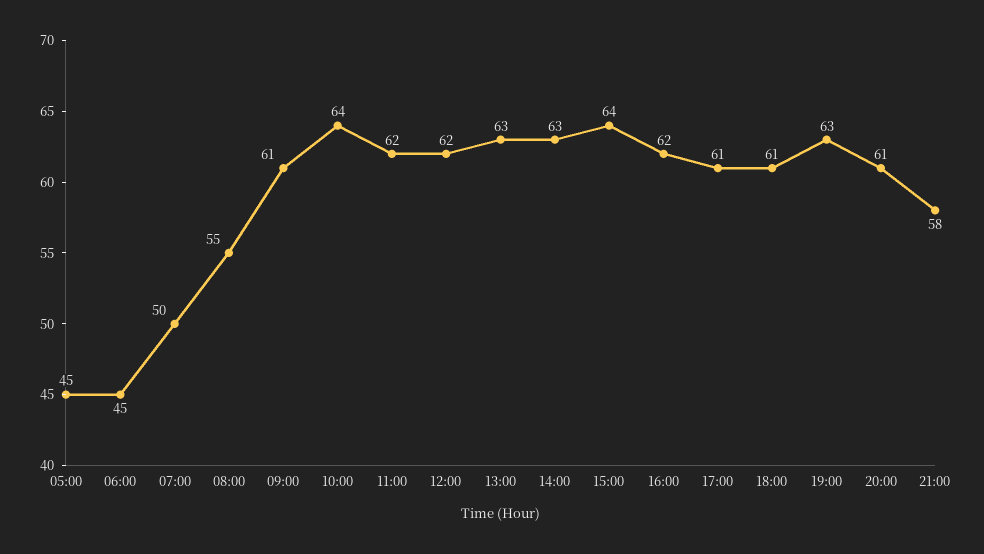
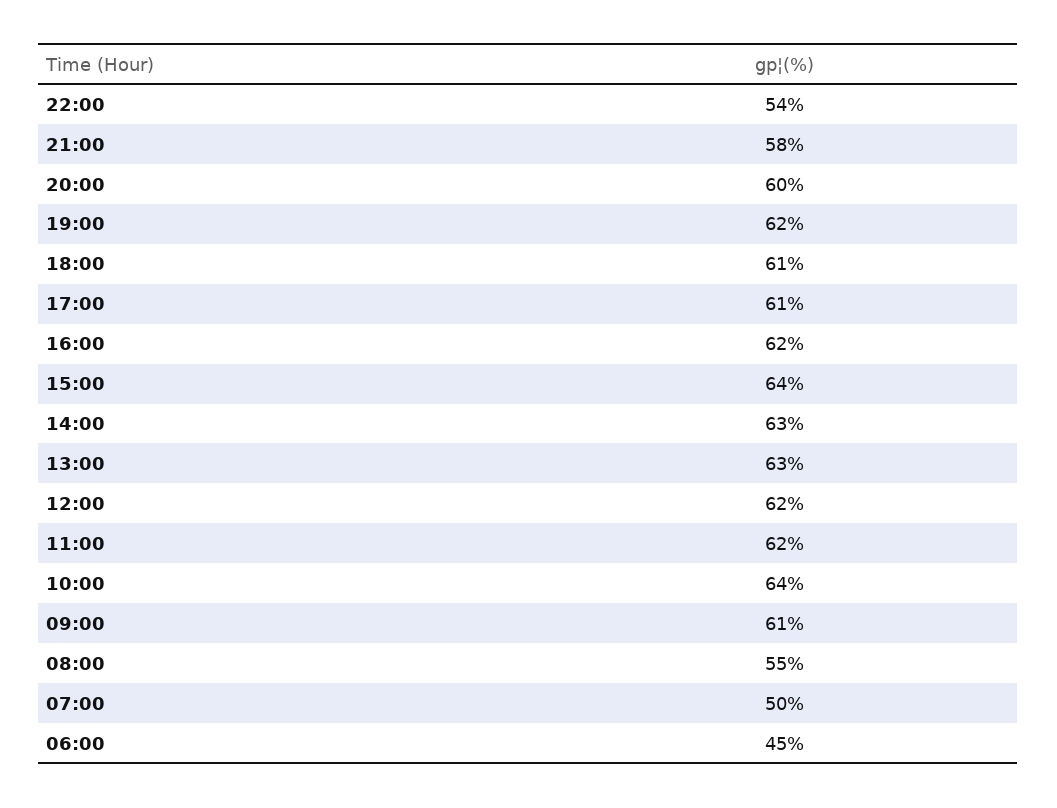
05:00: 45 -> none
19:00: 63 -> 62
20:00: 61 -> 60
22:00: none -> 54

